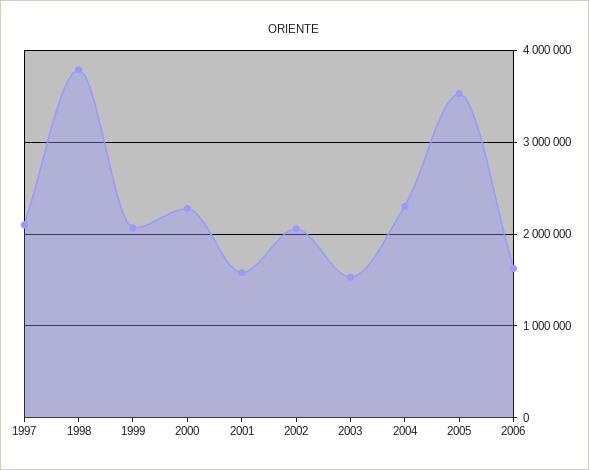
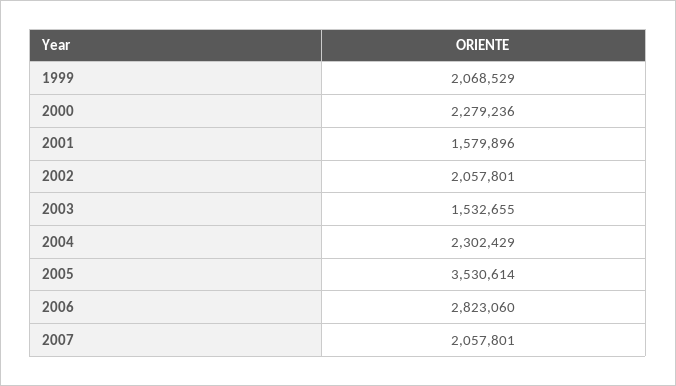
1997: 2100000 -> none
1998: 3800000 -> none
2006: 1600000 -> 2823060
2007: none -> 2057801

